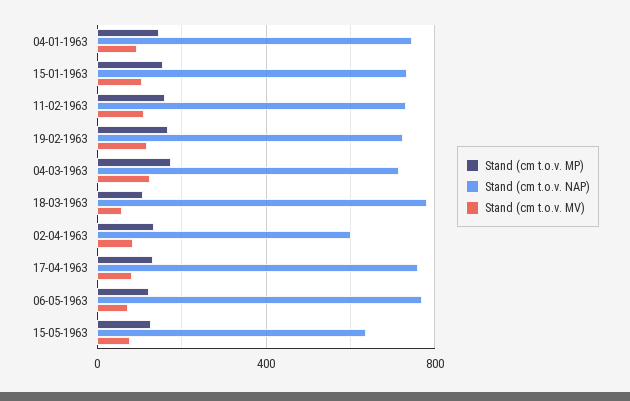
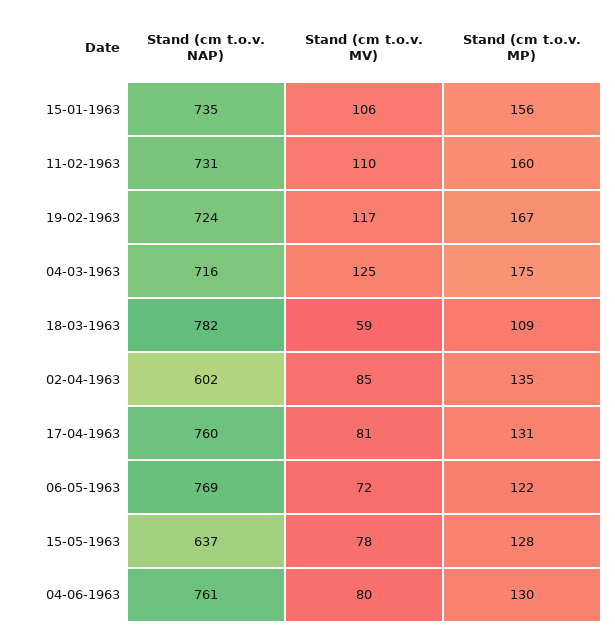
Stand (cm t.o.v. MP), 04-01-1963: 150 -> none
Stand (cm t.o.v. NAP), 04-01-1963: 750 -> none
Stand (cm t.o.v. MV), 04-01-1963: 100 -> none
Stand (cm t.o.v. NAP), 04-06-1963: none -> 761
Stand (cm t.o.v. MV), 04-06-1963: none -> 80
Stand (cm t.o.v. MP), 04-06-1963: none -> 130

